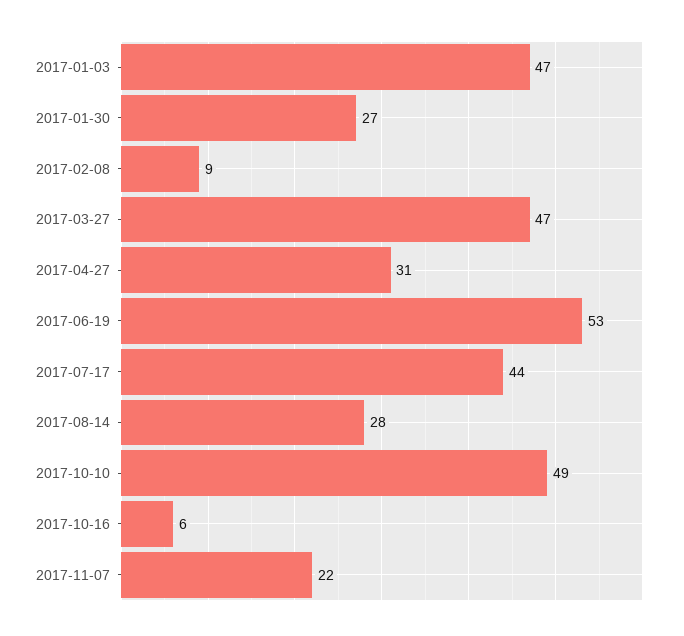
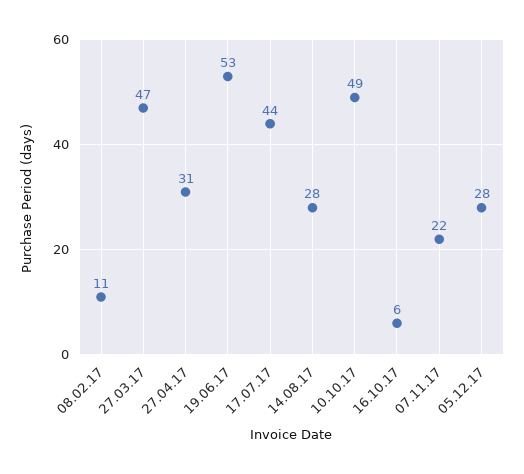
2017-01-03: 47 -> none
2017-01-30: 27 -> none
2017-02-08: 9 -> 11
05.12.17: none -> 28

